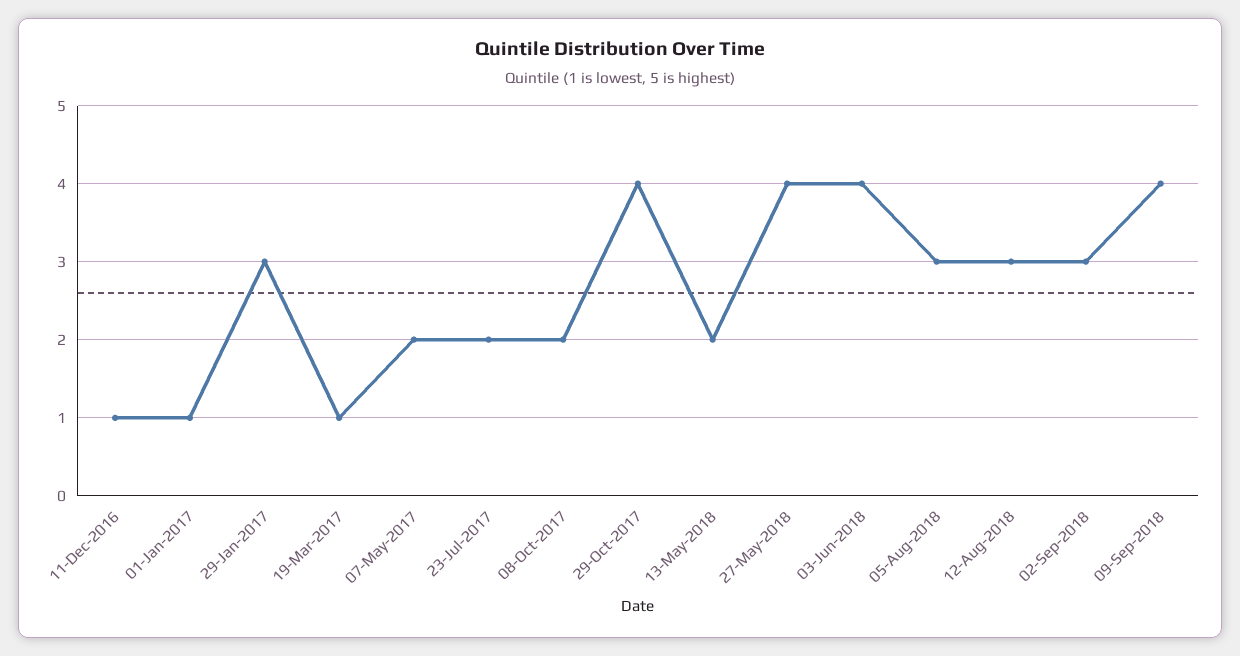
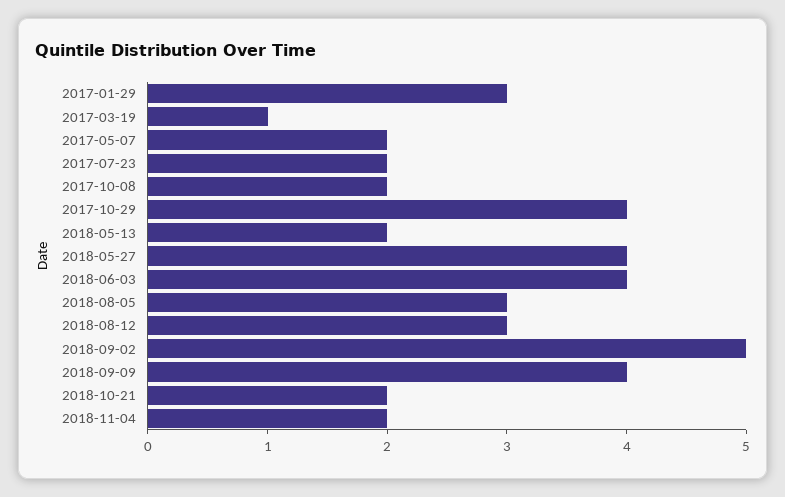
11-Dec-2016: 1 -> none
01-Jan-2017: 1 -> none
02-Sep-2018: 3 -> 5
2018-10-21: none -> 2
2018-11-04: none -> 2

